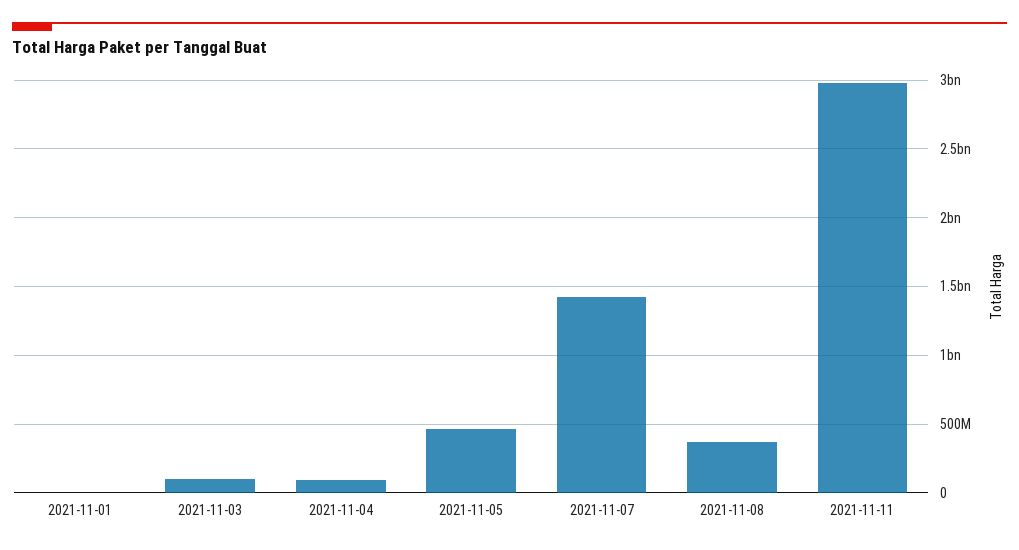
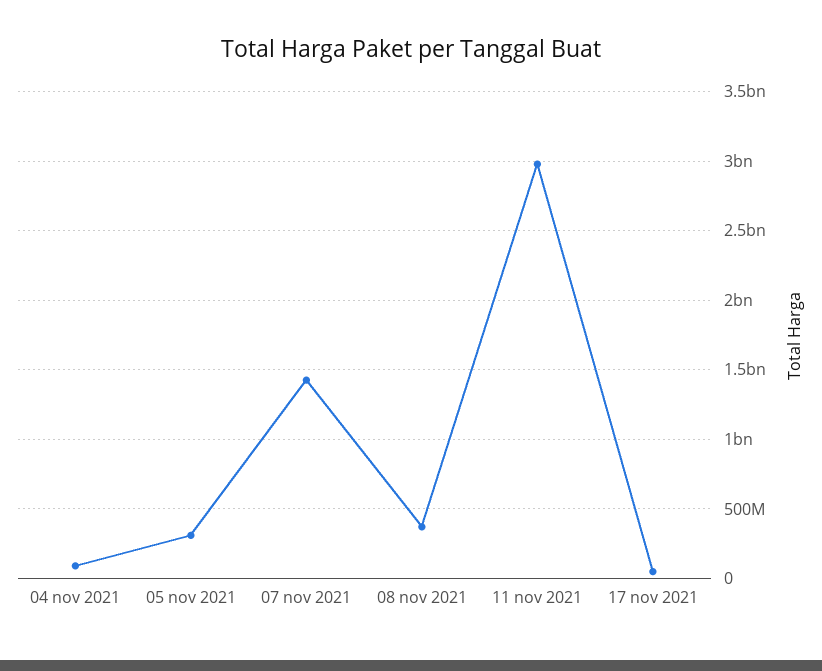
2021-11-01: 0 -> none
2021-11-03: 100000000 -> none
2021-11-05: 450000000 -> 300000000
17 nov 2021: none -> 50000000

